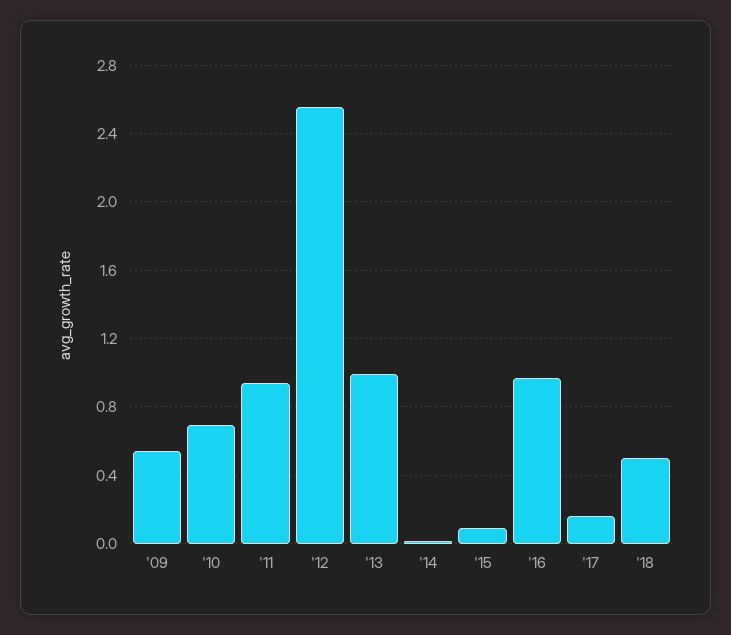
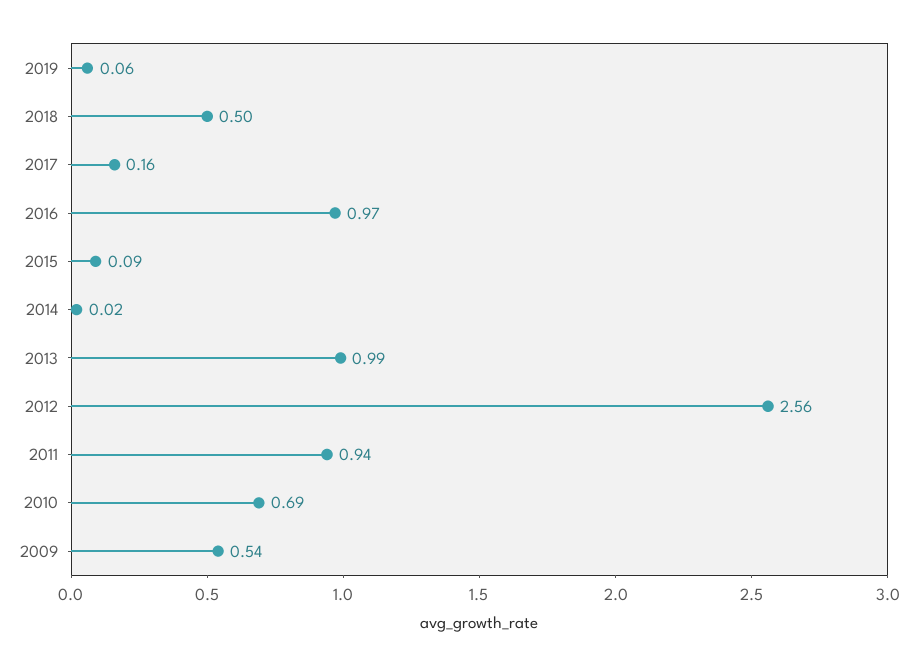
2019: none -> 0.06

